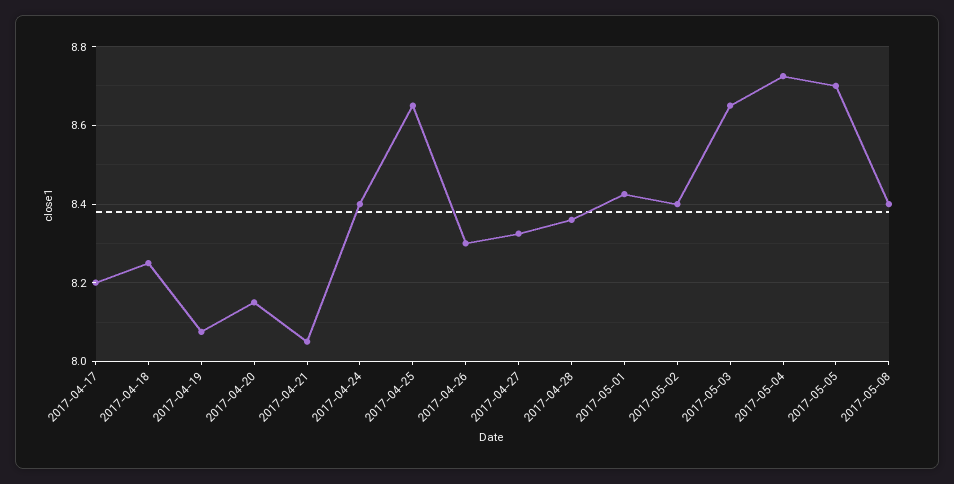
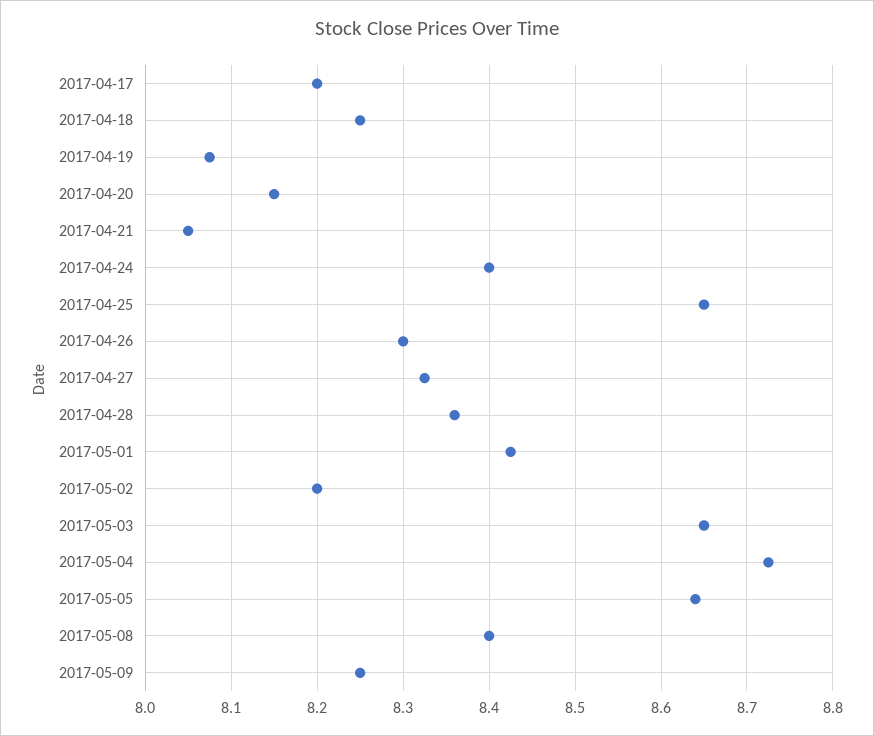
2017-05-02: 8.4 -> 8.2
2017-05-05: 8.7 -> 8.64
2017-05-09: none -> 8.25

